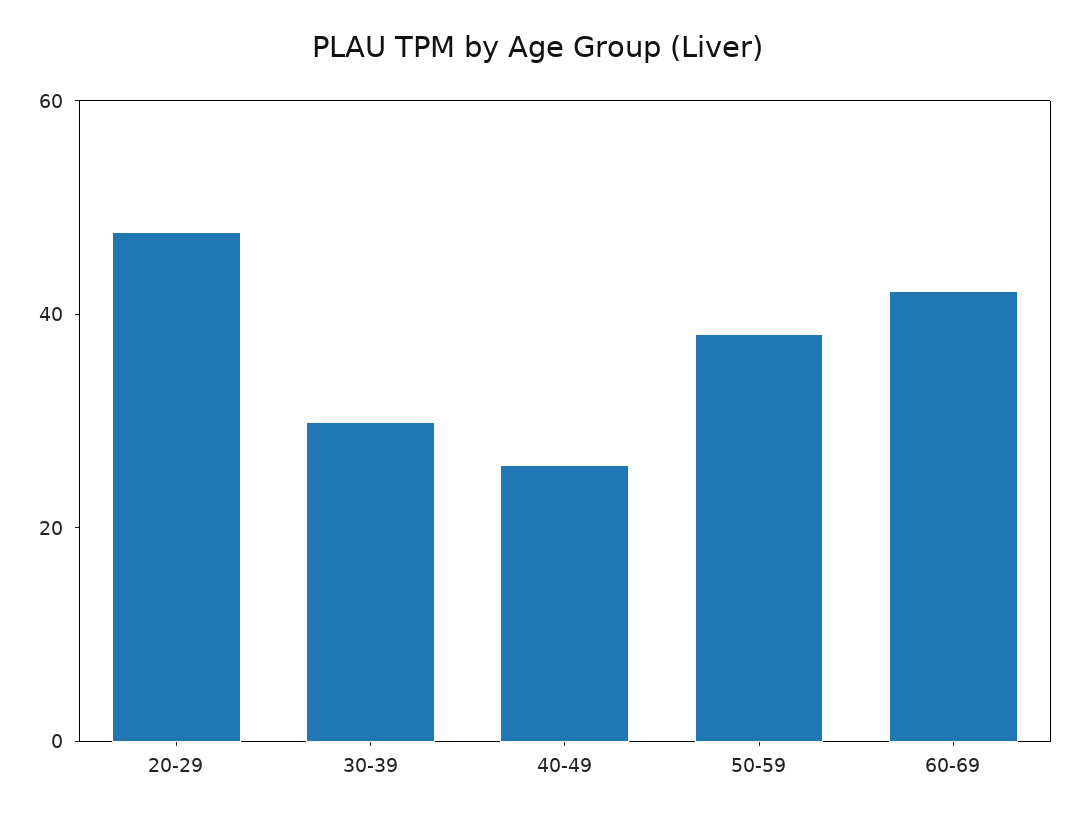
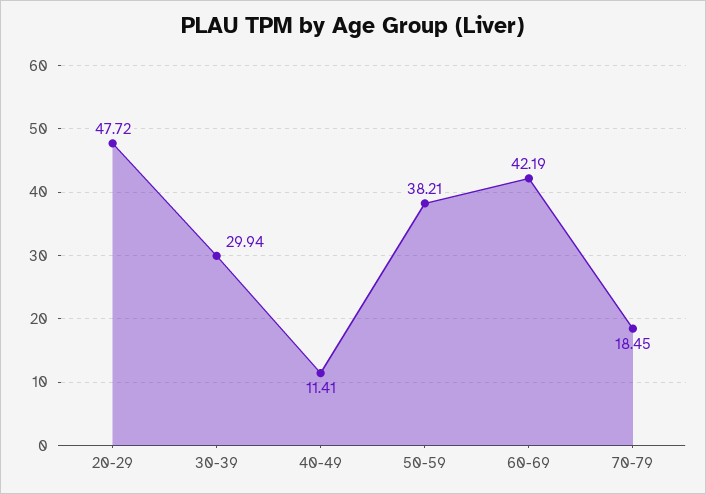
40-49: 25 -> 11.41
70-79: none -> 18.45

